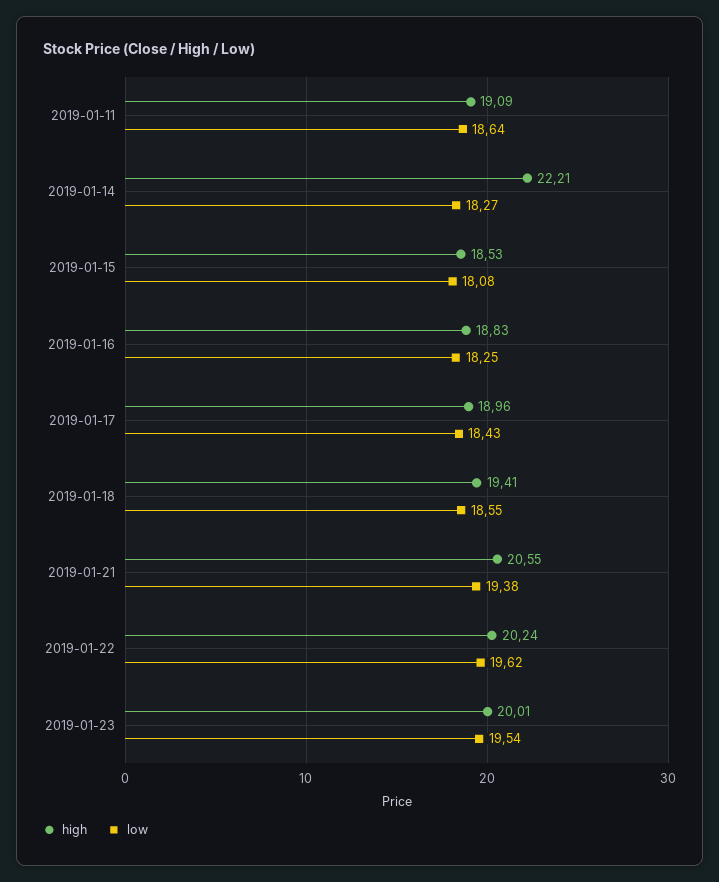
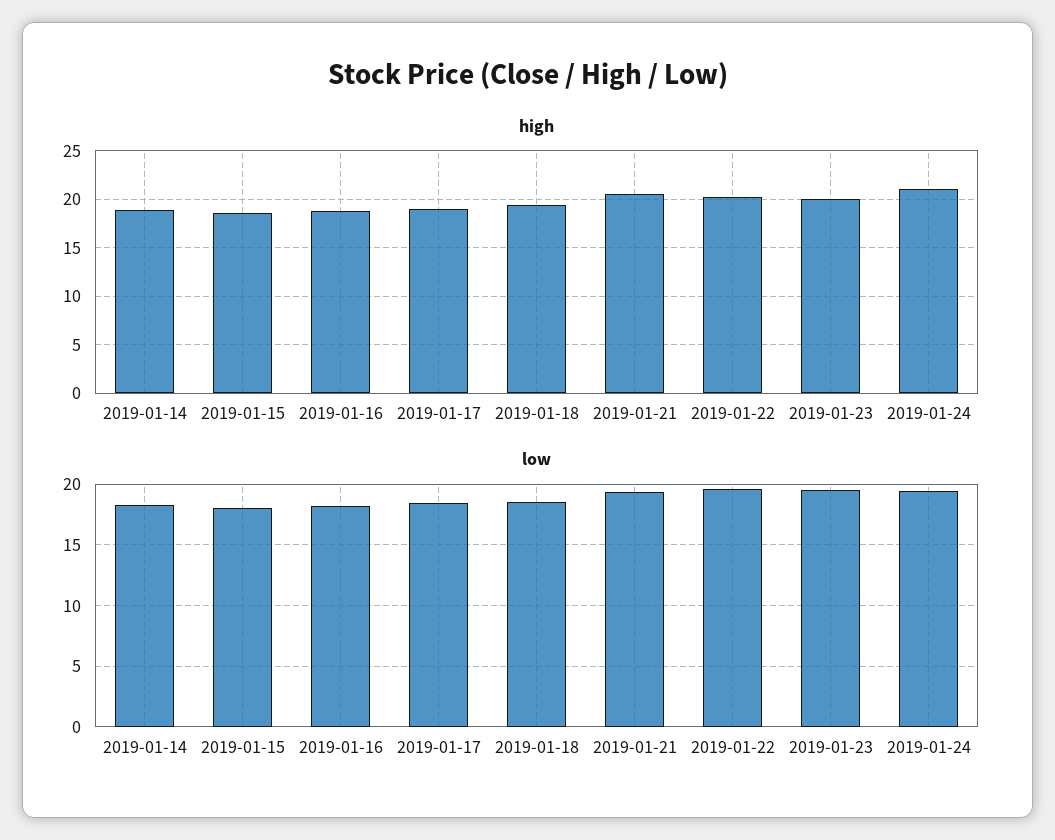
high, 2019-01-11: 19.09 -> none
low, 2019-01-11: 18.64 -> none
high, 2019-01-14: 22.21 -> 19
high, 2019-01-24: none -> 21
low, 2019-01-24: none -> 19.5

